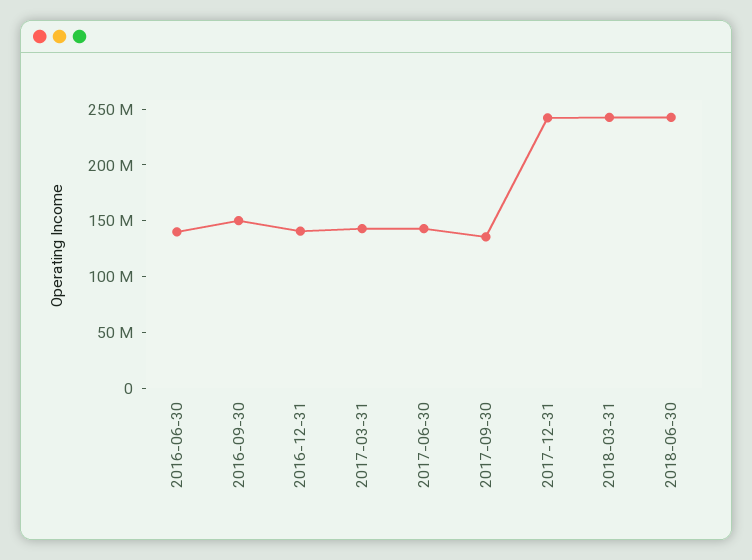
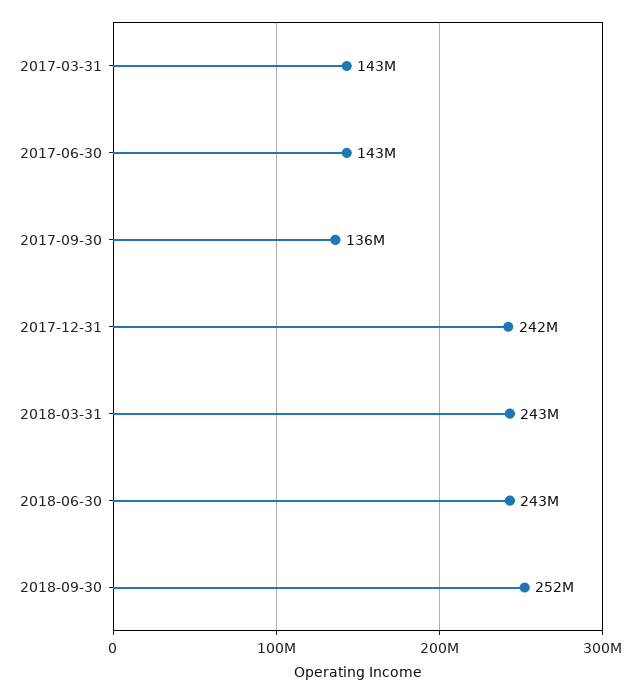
2016-06-30: 140000000 -> none
2016-09-30: 150000000 -> none
2016-12-31: 140000000 -> none
2018-09-30: none -> 252000000

